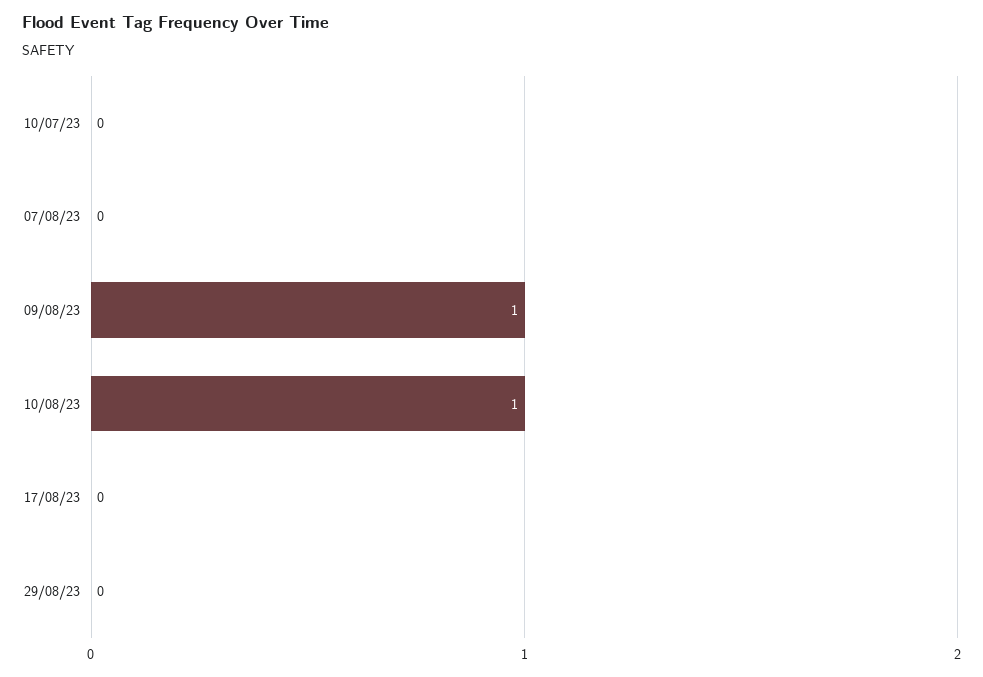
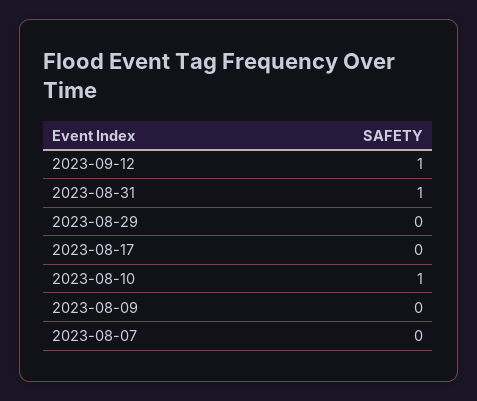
10/07/23: 0 -> none
09/08/23: 1 -> 0
2023-09-12: none -> 1
2023-08-31: none -> 1

